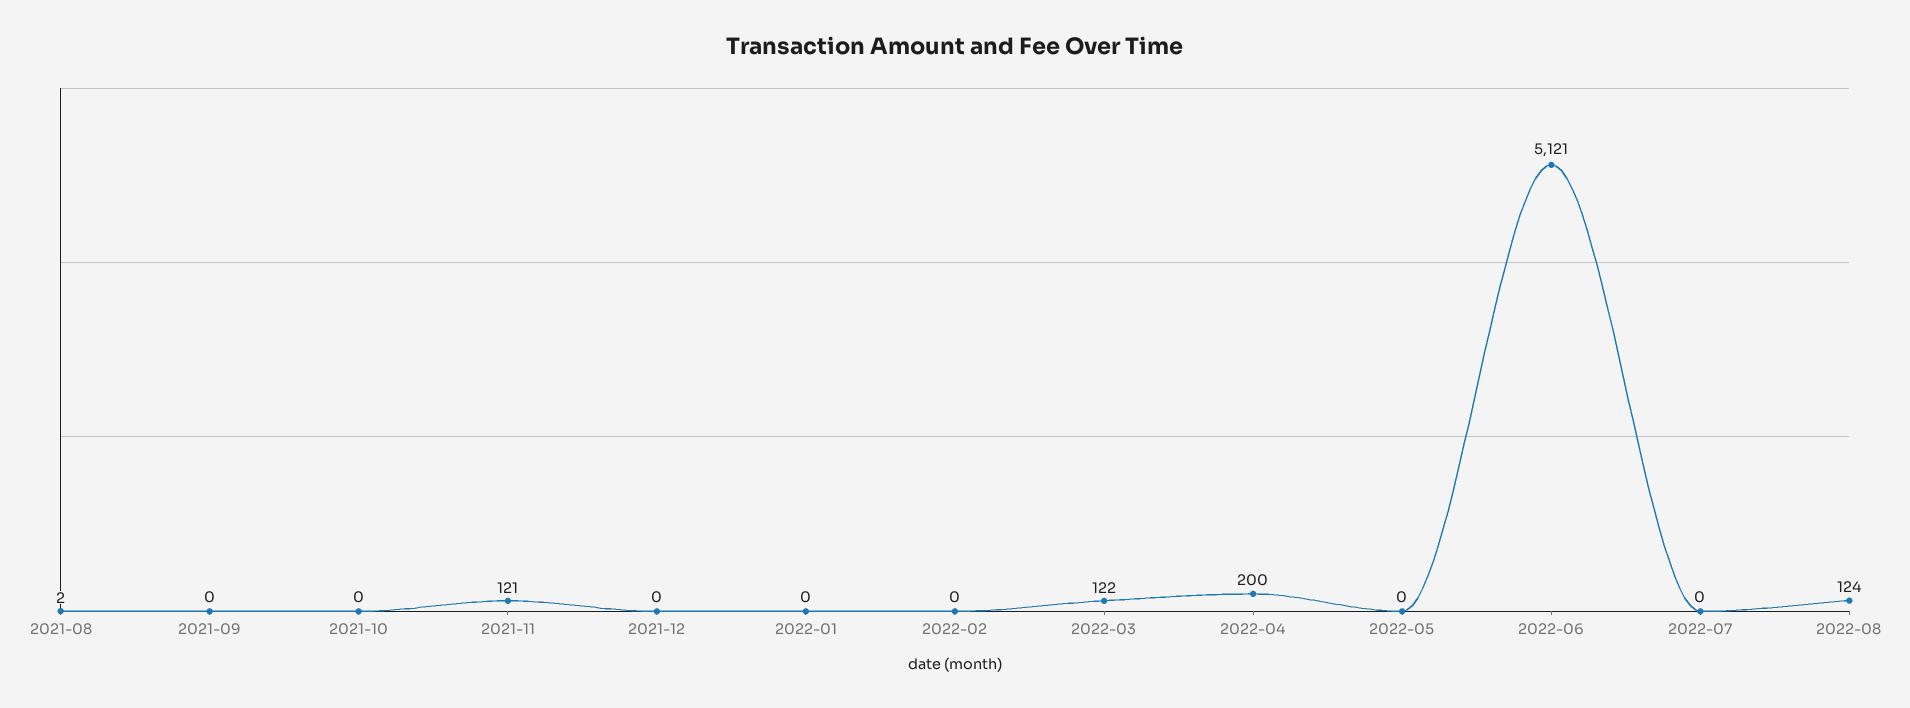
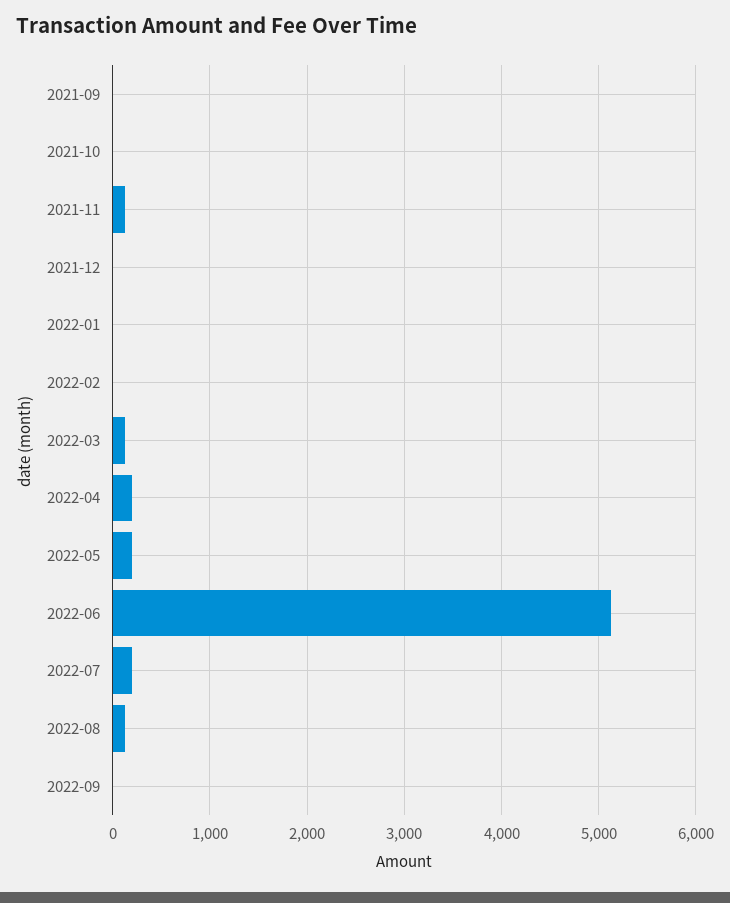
2021-08: 2 -> none
2022-05: 0 -> 200
2022-07: 0 -> 200
2022-09: none -> 0

